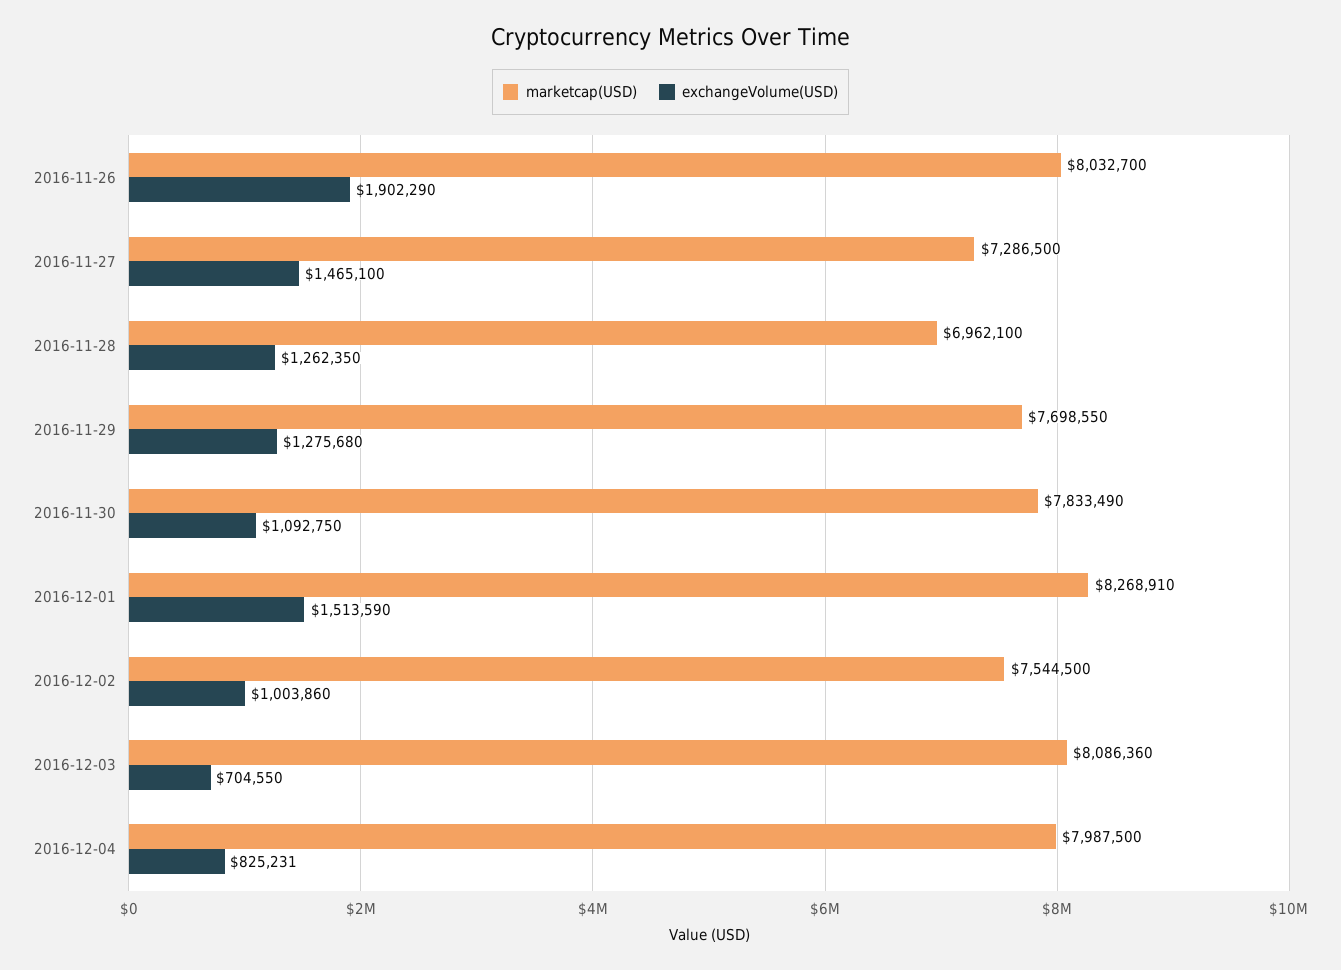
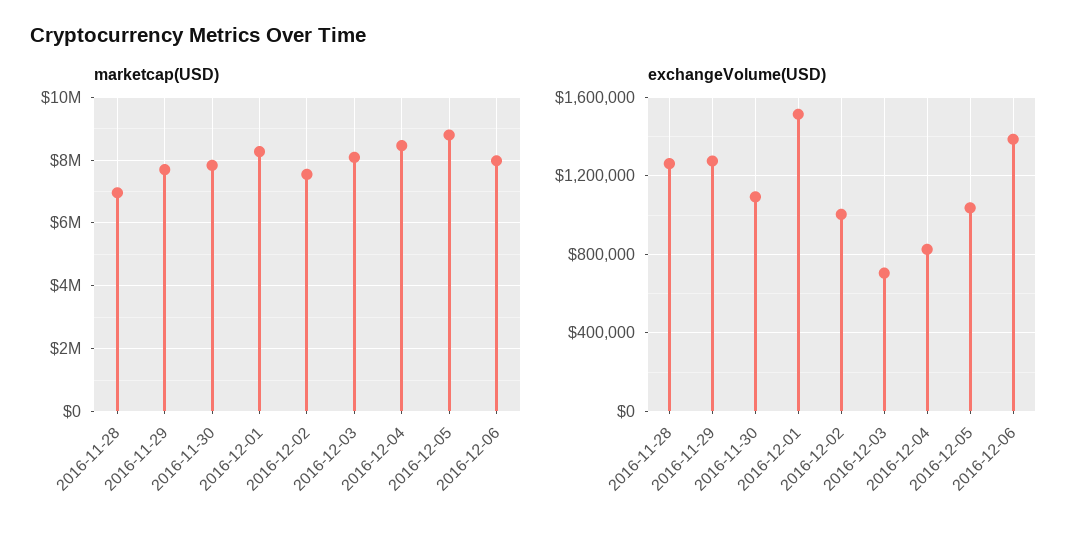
marketcap(USD), 2016-11-26: 8032700 -> none
exchangeVolume(USD), 2016-11-26: 1902290 -> none
marketcap(USD), 2016-11-27: 7286500 -> none
exchangeVolume(USD), 2016-11-27: 1465100 -> none
marketcap(USD), 2016-12-04: 7987500 -> 8400000
marketcap(USD), 2016-12-05: none -> 8800000
marketcap(USD), 2016-12-06: none -> 8000000
exchangeVolume(USD), 2016-12-05: none -> 1050000
exchangeVolume(USD), 2016-12-06: none -> 1400000

